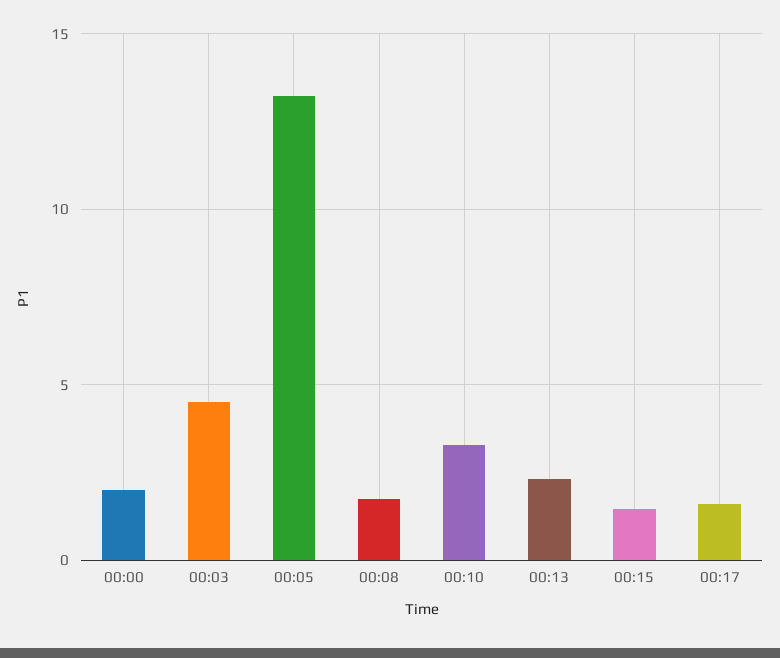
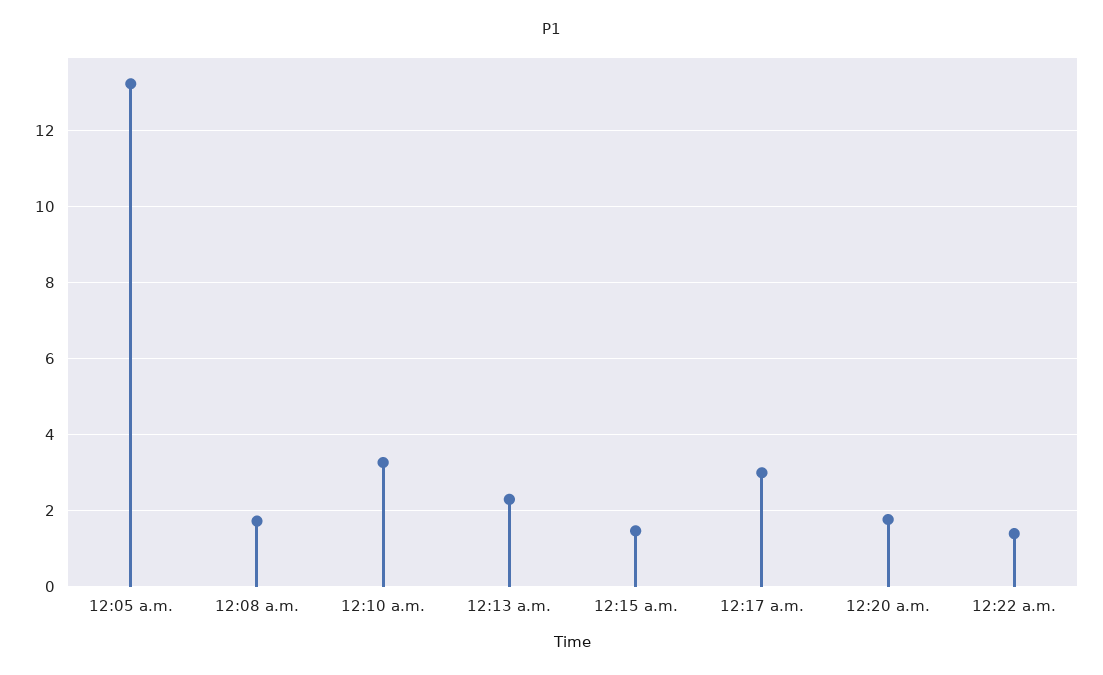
00:00: 2 -> none
00:03: 4.5 -> none
00:17: 1.5 -> 3
12:20 a.m.: none -> 1.8
12:22 a.m.: none -> 1.4

